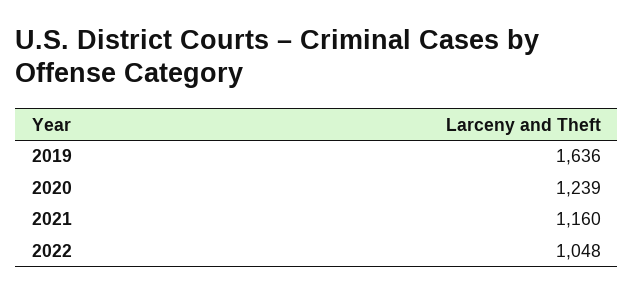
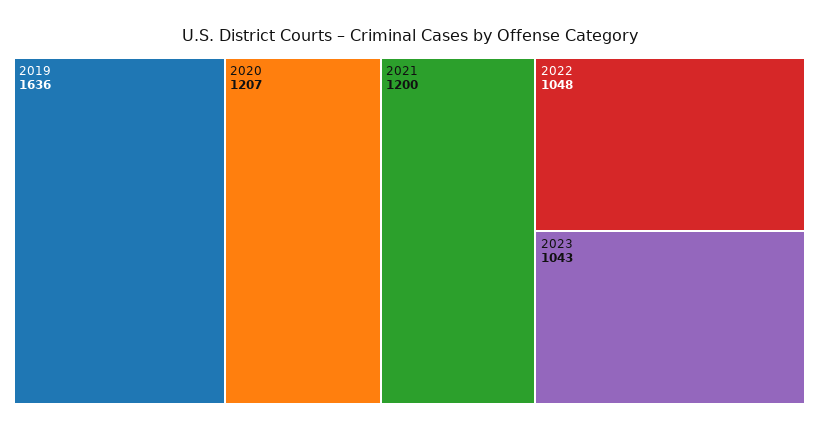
2020: 1239 -> 1207
2021: 1160 -> 1200
2023: none -> 1043

